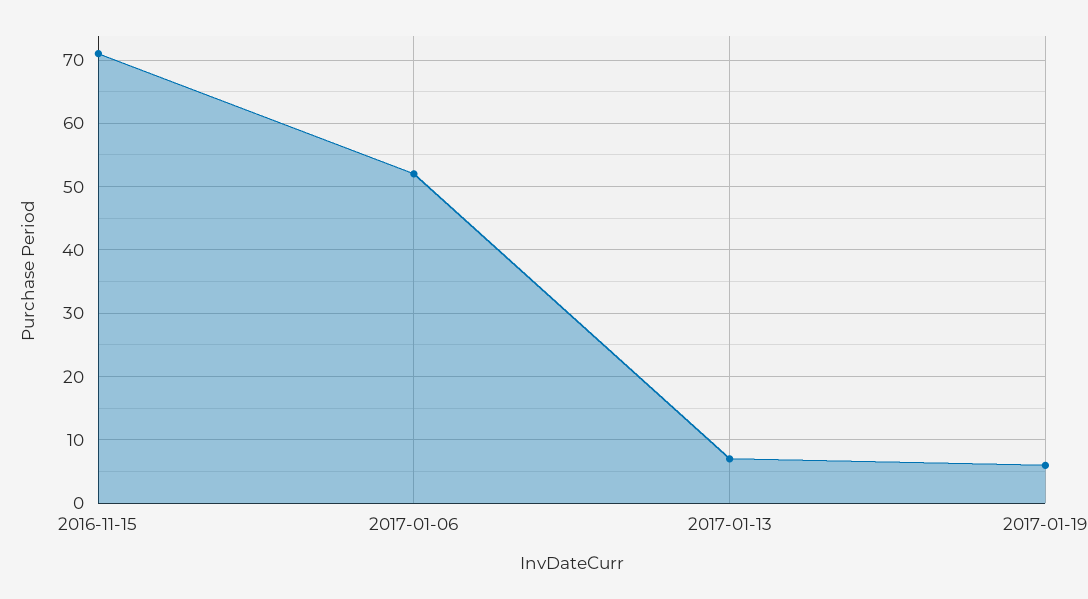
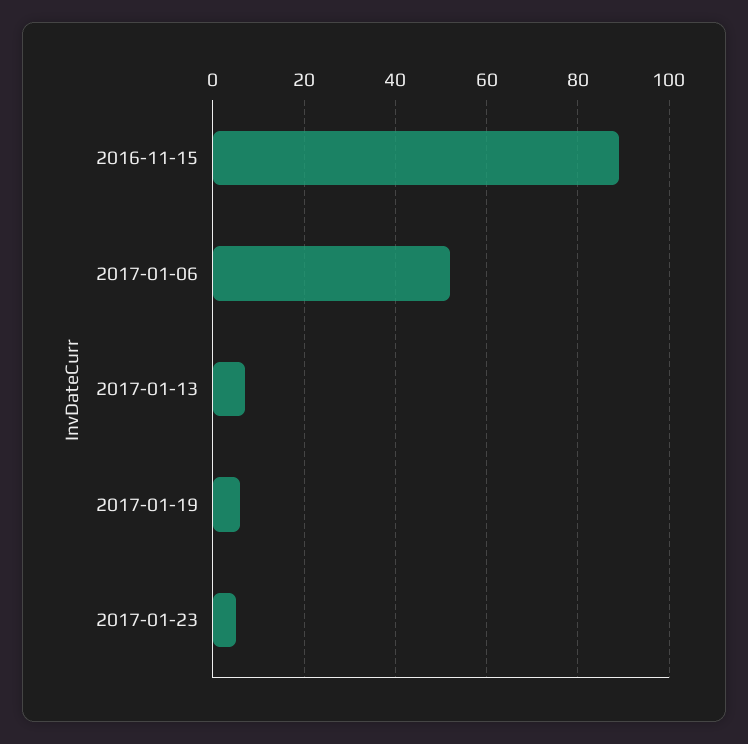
2016-11-15: 71 -> 90
2017-01-23: none -> 5

